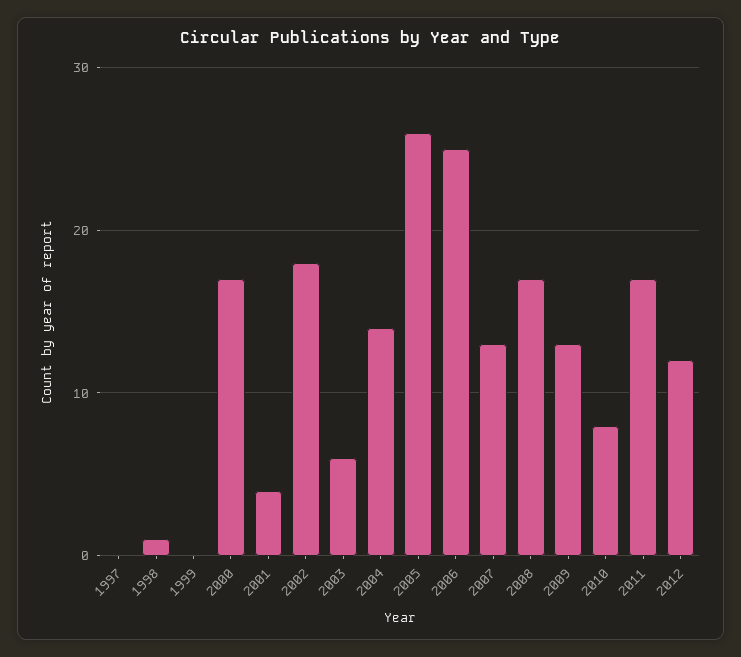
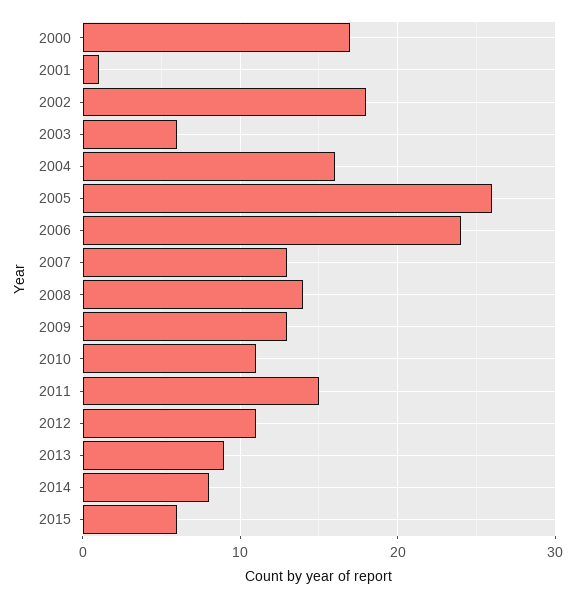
1997: 0 -> none
1998: 1 -> none
1999: 0 -> none
2001: 4 -> 1
2004: 14 -> 16
2006: 25 -> 24
2008: 17 -> 14
2010: 8 -> 11
2011: 17 -> 15
2012: 12 -> 11
2013: none -> 9
2014: none -> 8
2015: none -> 6

